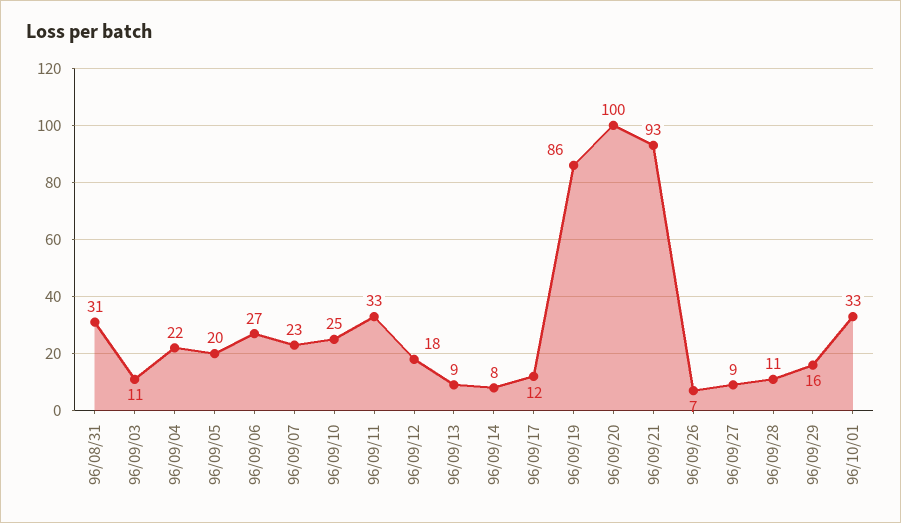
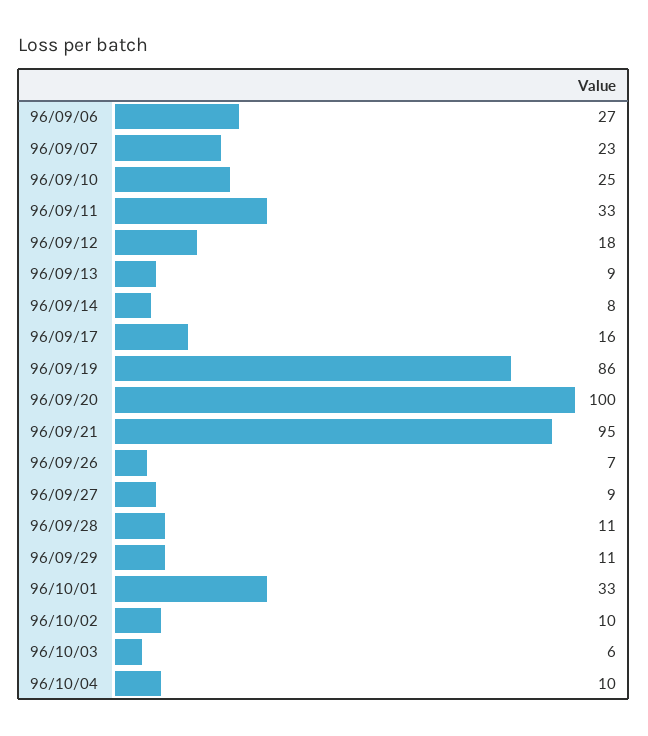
96/08/31: 31 -> none
96/09/03: 11 -> none
96/09/04: 22 -> none
96/09/05: 20 -> none
96/09/17: 12 -> 16
96/09/21: 93 -> 95
96/09/29: 16 -> 11
96/10/02: none -> 10
96/10/03: none -> 6
96/10/04: none -> 10

